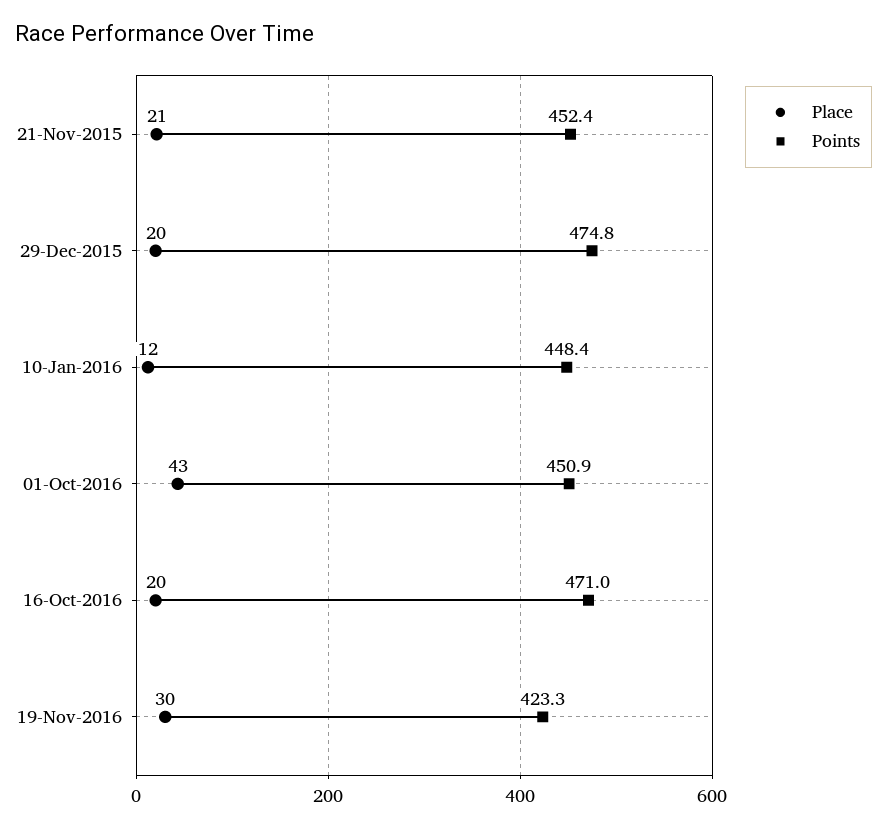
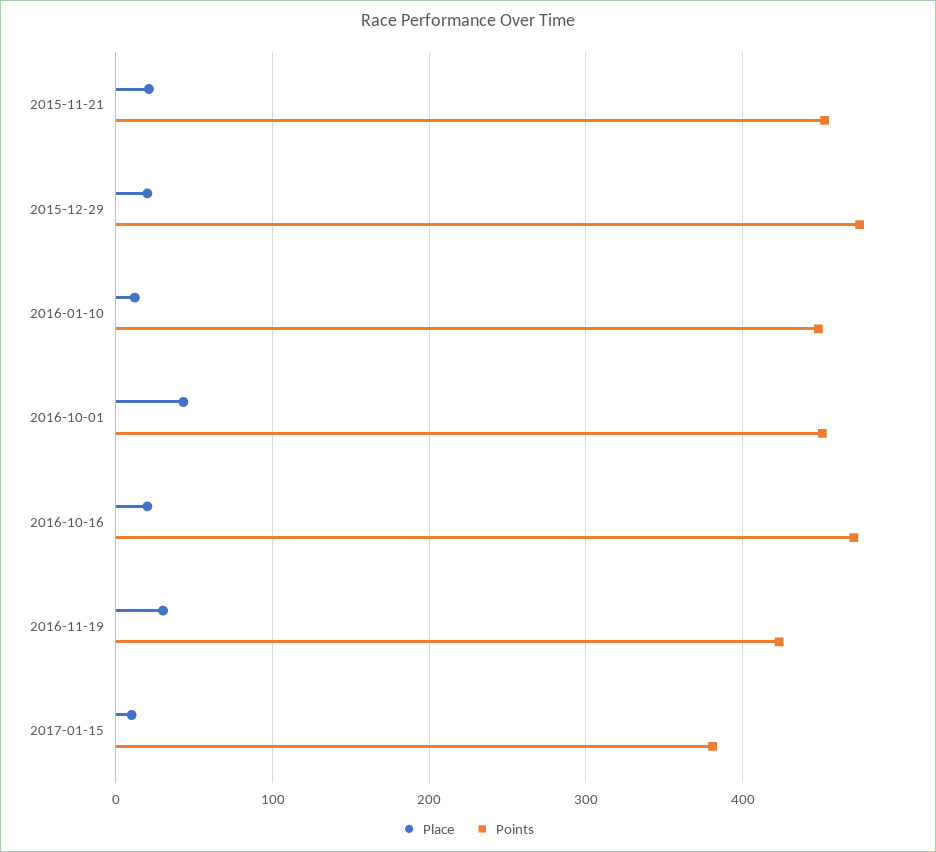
Place, 2017-01-15: none -> 10
Points, 2017-01-15: none -> 380

